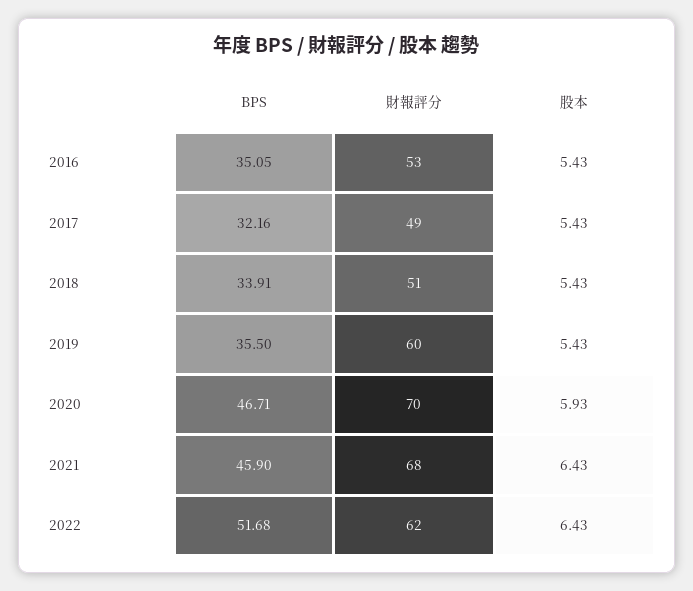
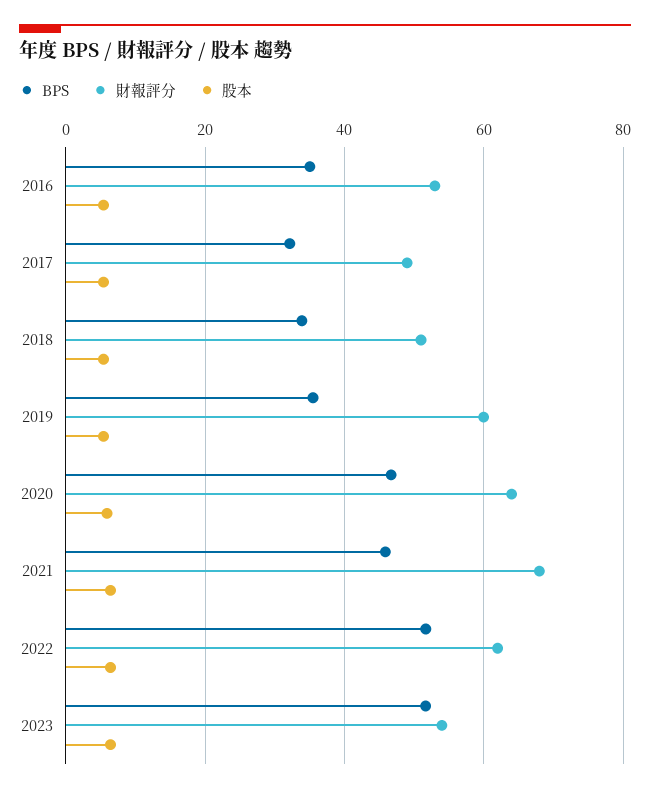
財報評分, 2020: 70 -> 64
BPS, 2023: none -> 52
財報評分, 2023: none -> 54
股本, 2023: none -> 6

